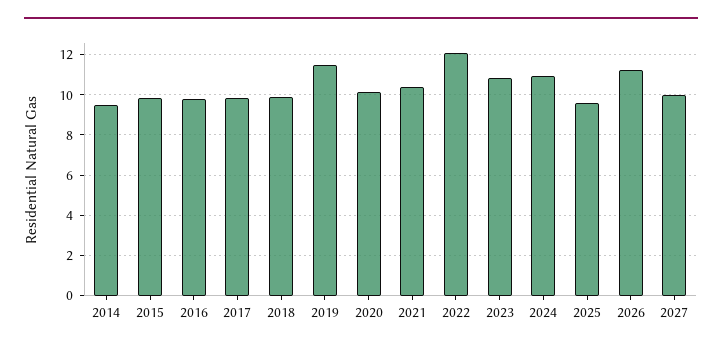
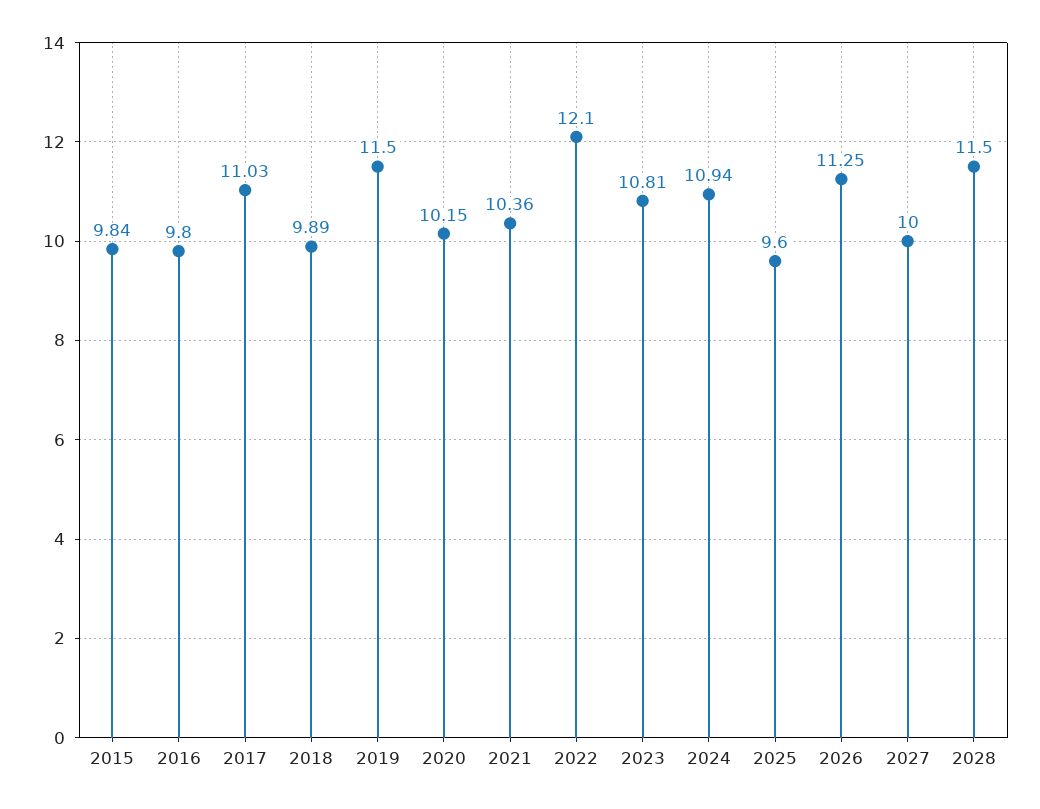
2014: 9.5 -> none
2017: 10 -> 11.03
2028: none -> 11.5

